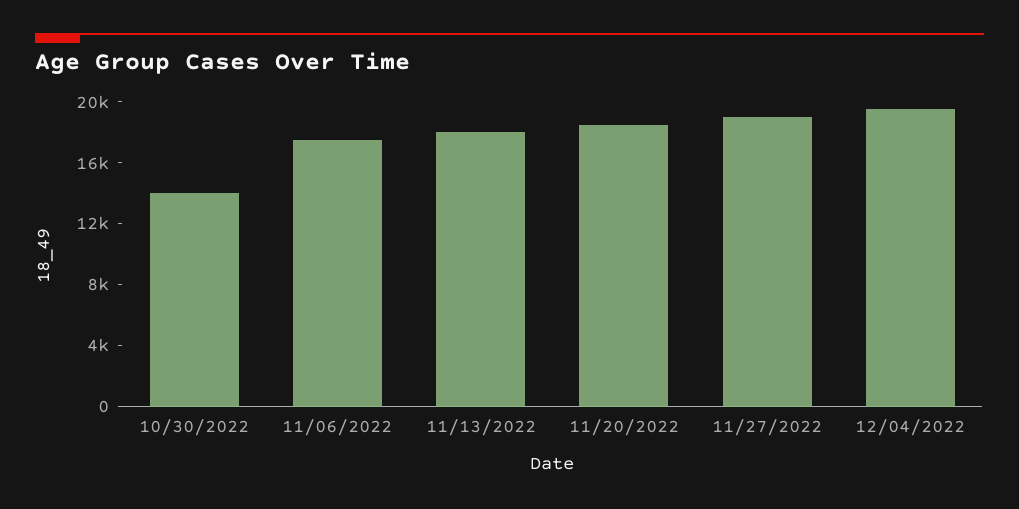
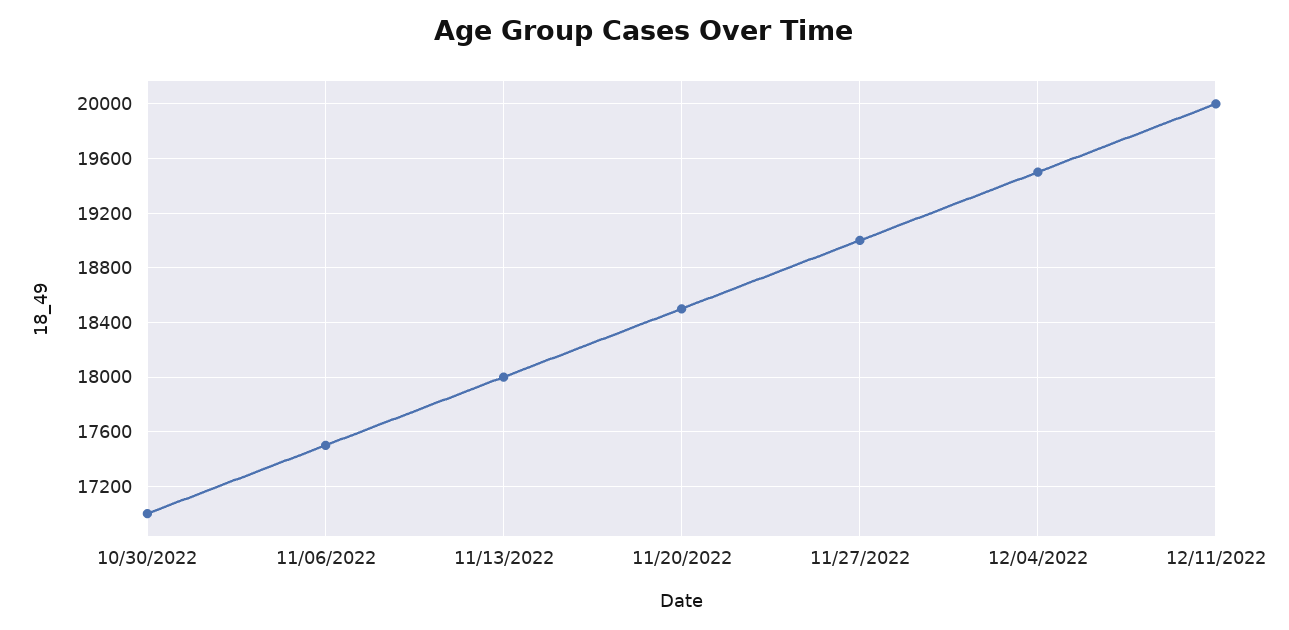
10/30/2022: 14000 -> 17000
12/11/2022: none -> 20000

